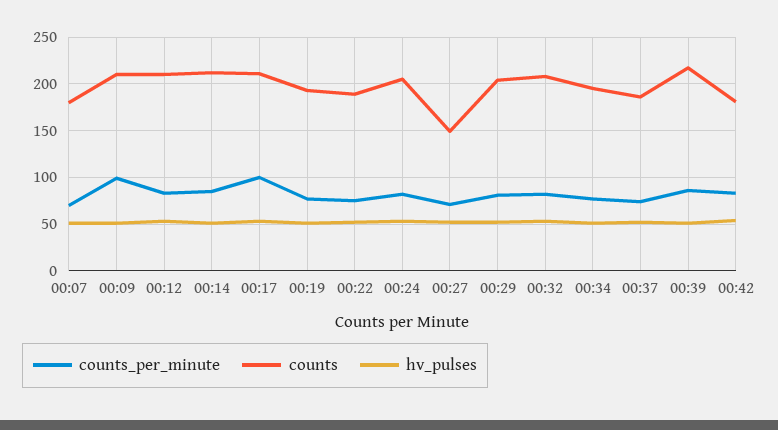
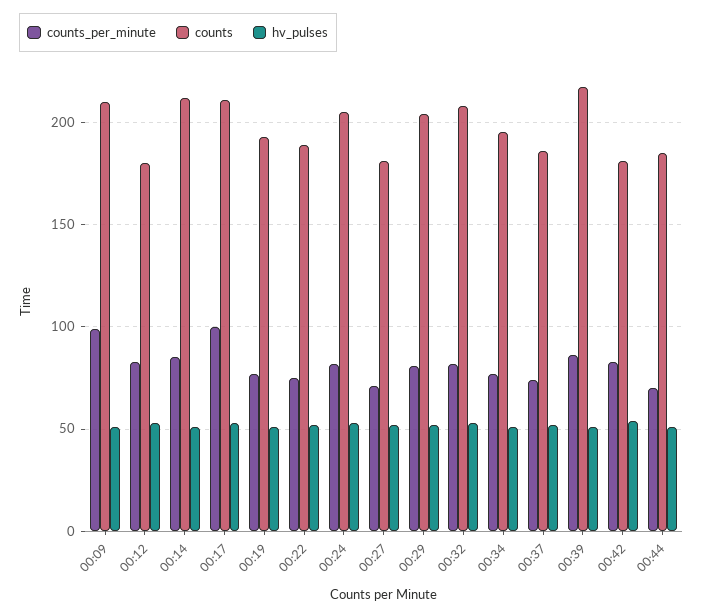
counts_per_minute, 00:07: 70 -> none
counts, 00:07: 180 -> none
hv_pulses, 00:07: 50 -> none
counts, 00:12: 210 -> 180
counts, 00:27: 150 -> 180
counts_per_minute, 00:44: none -> 70
counts, 00:44: none -> 185
hv_pulses, 00:44: none -> 50

